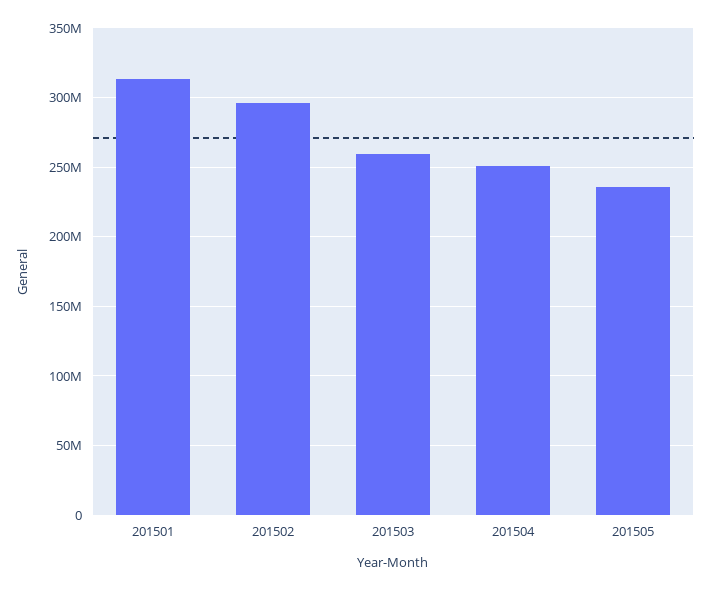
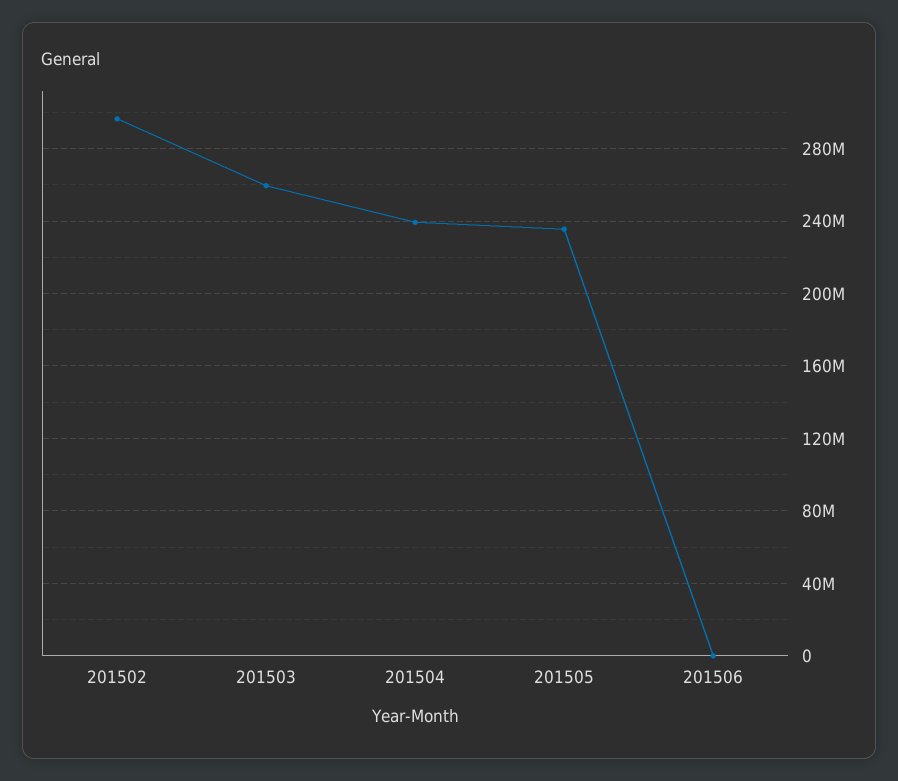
201501: 315000000 -> none
201504: 250000000 -> 240000000
201506: none -> 0

